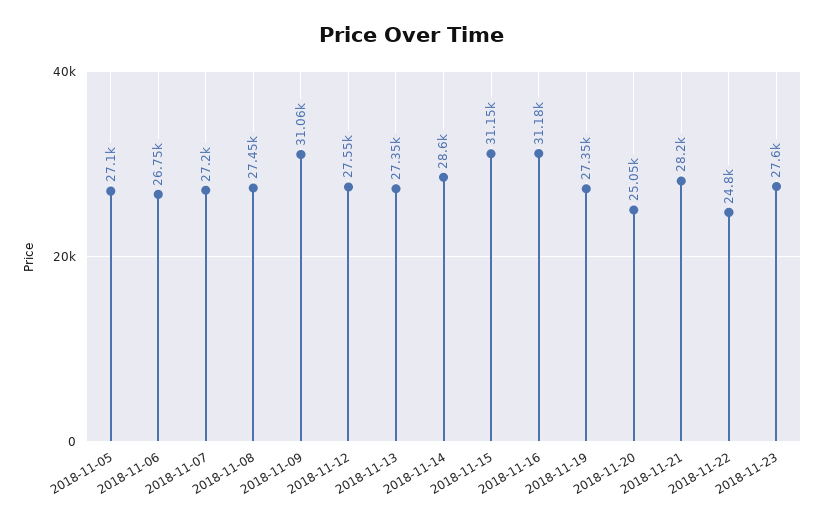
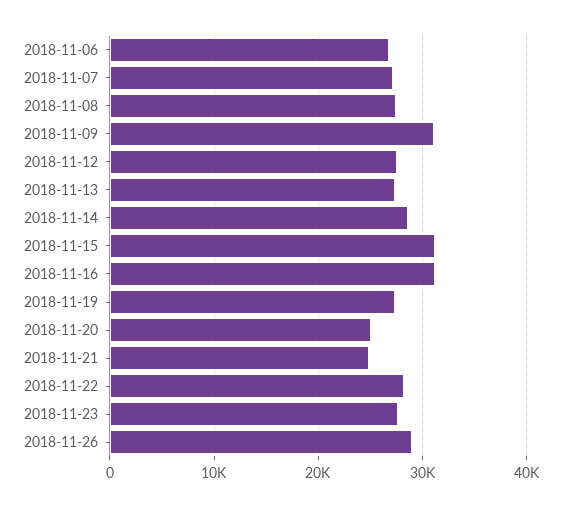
2018-11-05: 27100 -> none
2018-11-21: 28200 -> 25000
2018-11-22: 24800 -> 28000
2018-11-26: none -> 29000

